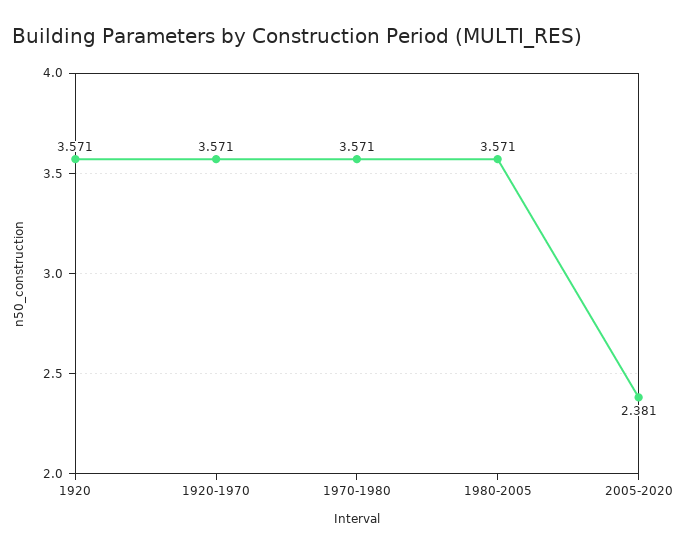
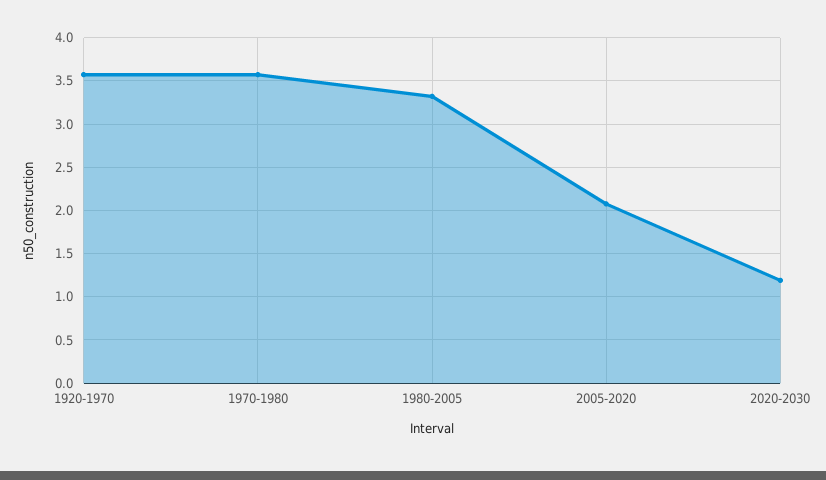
1920: 3.571 -> none
1980-2005: 3.571 -> 3.3
2005-2020: 2.381 -> 2.1
2020-2030: none -> 1.2

